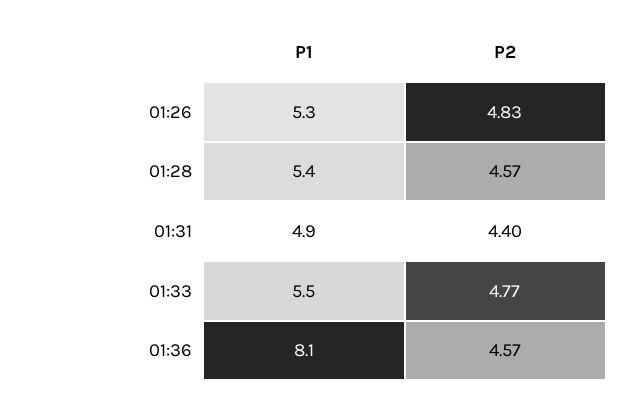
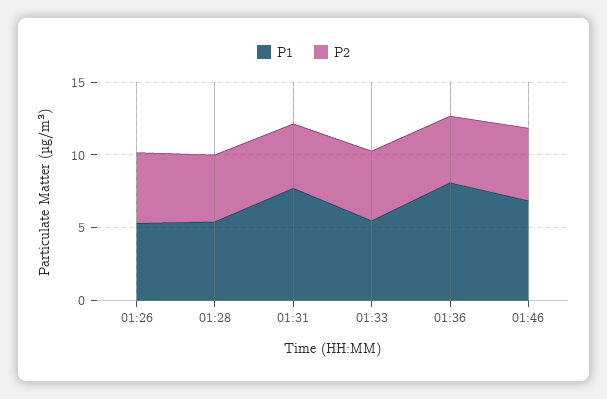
P1, 01:31: 4.9 -> 8
P1, 01:46: none -> 7
P2, 01:46: none -> 5

